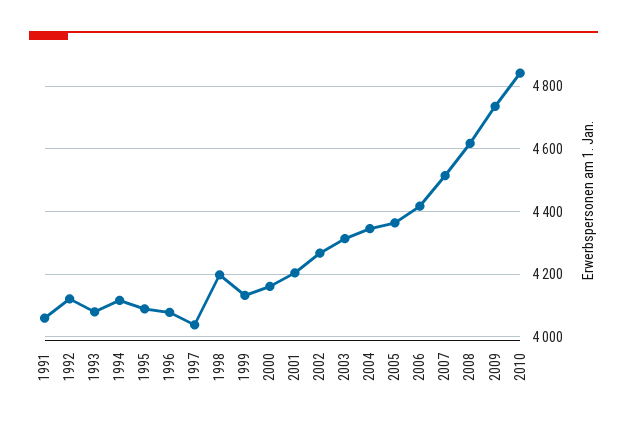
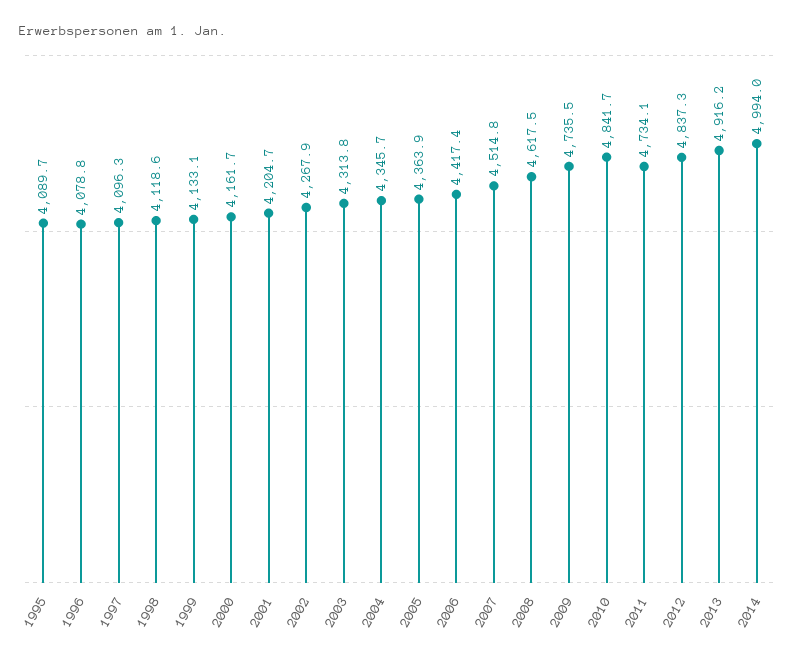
1991: 4060 -> none
1992: 4120 -> none
1993: 4080 -> none
1994: 4120 -> none
1997: 4040 -> 4096.3
1998: 4200 -> 4118.6
2011: none -> 4734.1
2012: none -> 4837.3
2013: none -> 4916.2
2014: none -> 4994

